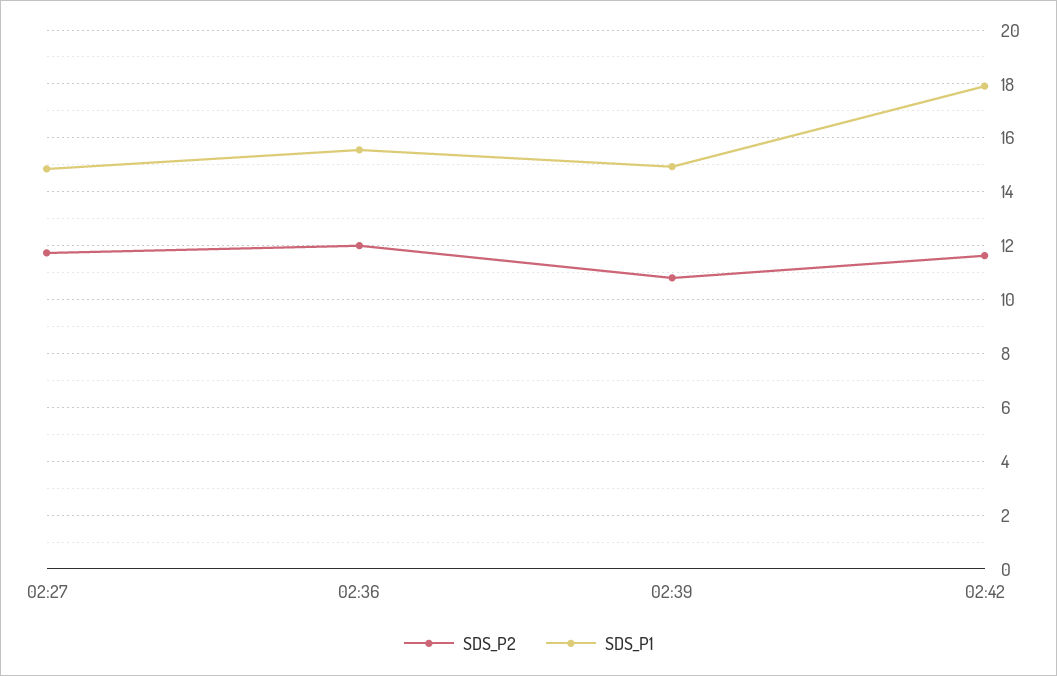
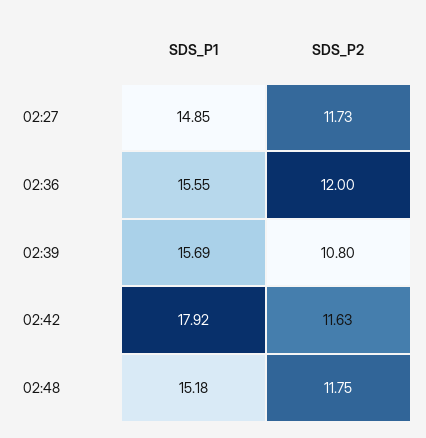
SDS_P1, 02:39: 15 -> 15.69
SDS_P1, 02:48: none -> 15.18
SDS_P2, 02:48: none -> 11.75

